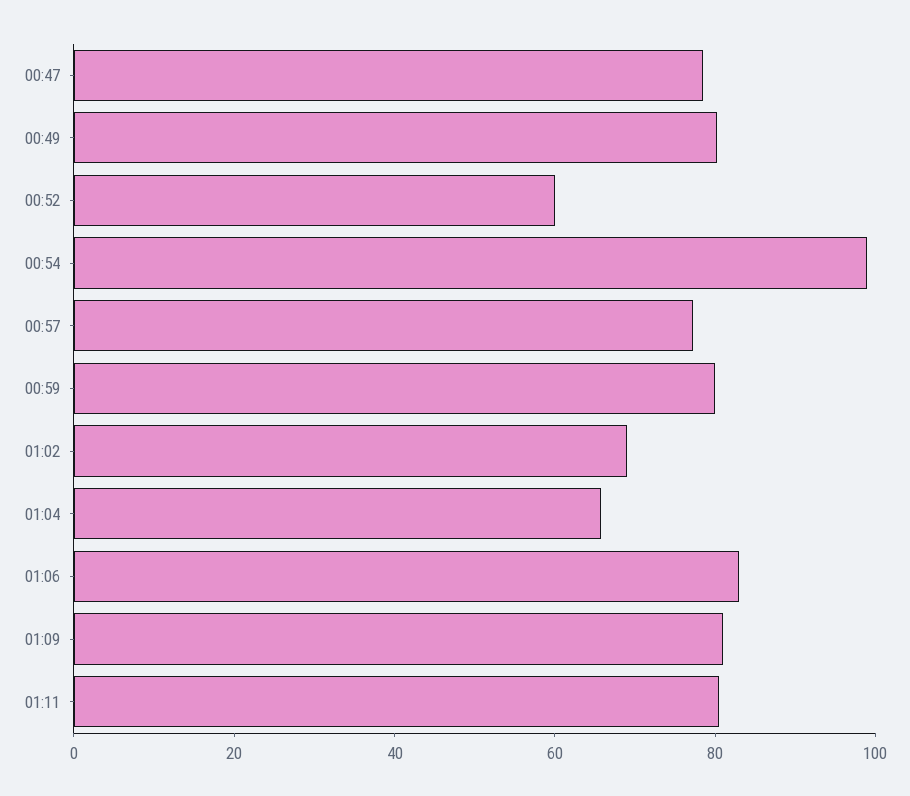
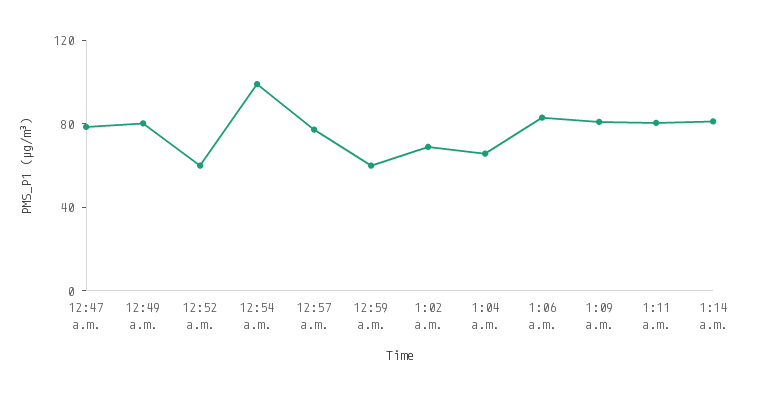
00:59: 80 -> 60
1:14 a.m.: none -> 80

